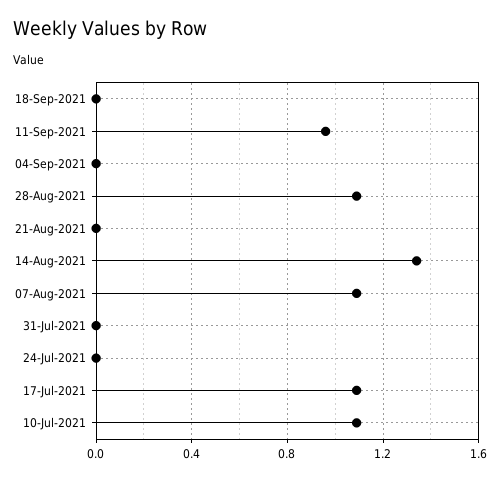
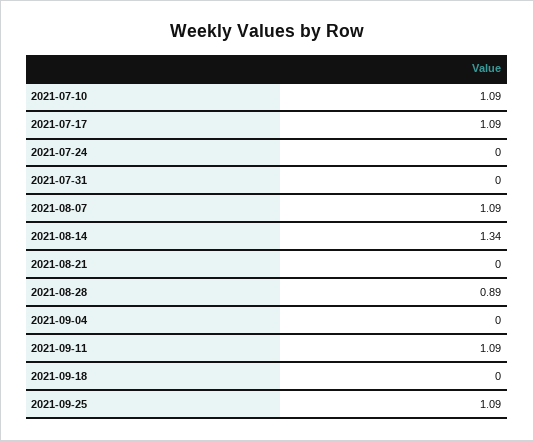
11-Sep-2021: 0.95 -> 1.09
28-Aug-2021: 1.1 -> 0.89
2021-09-25: none -> 1.09

